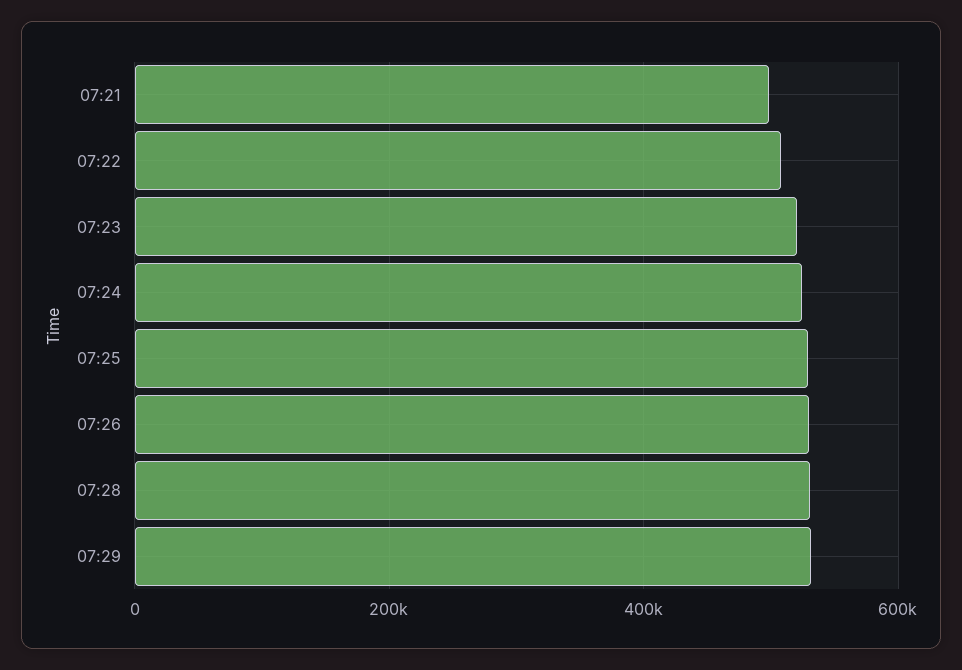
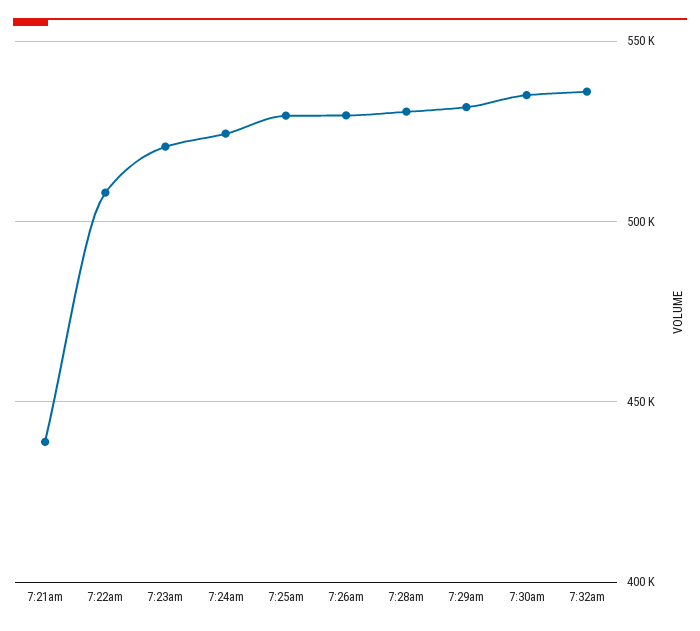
07:21: 500000 -> 440000
7:30am: none -> 535000
7:32am: none -> 535000

